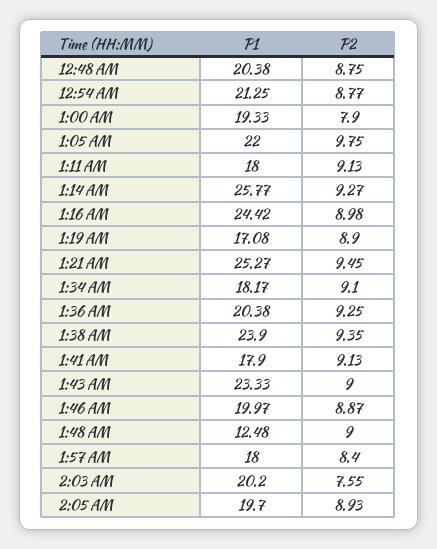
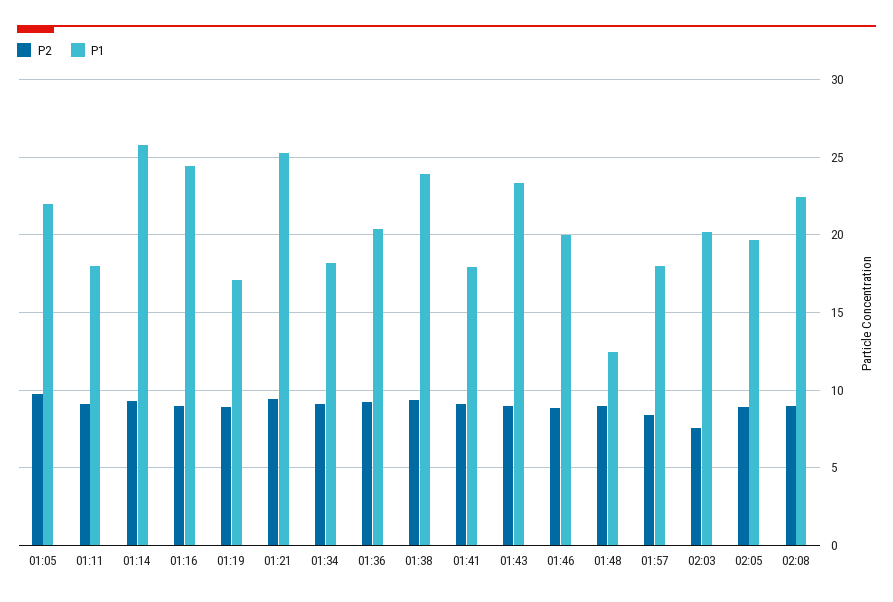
P1, 12:48 AM: 20.38 -> none
P2, 12:48 AM: 8.75 -> none
P1, 12:54 AM: 21.25 -> none
P2, 12:54 AM: 8.77 -> none
P1, 1:00 AM: 19.33 -> none
P2, 1:00 AM: 7.9 -> none
P2, 02:08: none -> 9
P1, 02:08: none -> 22.5

